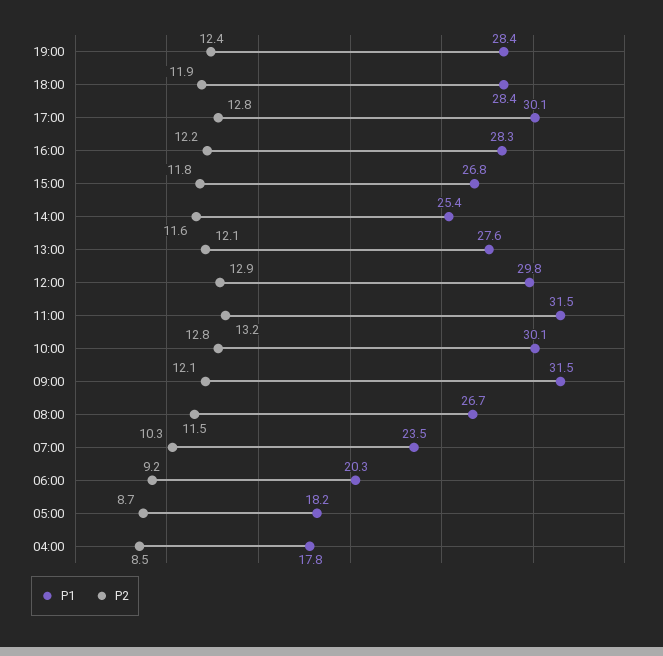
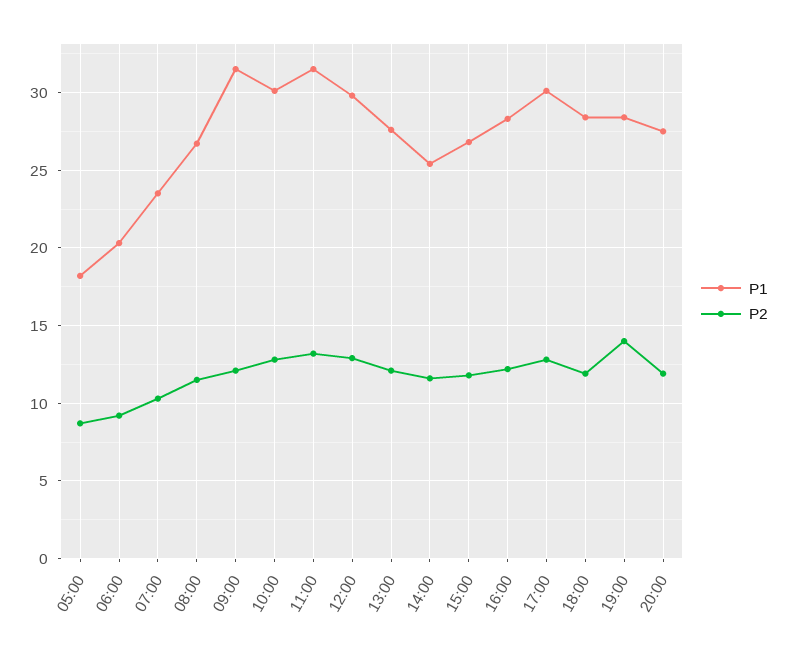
P2, 19:00: 12.4 -> 14
P1, 04:00: 17.8 -> none
P2, 04:00: 8.5 -> none
P1, 20:00: none -> 27.5
P2, 20:00: none -> 12

